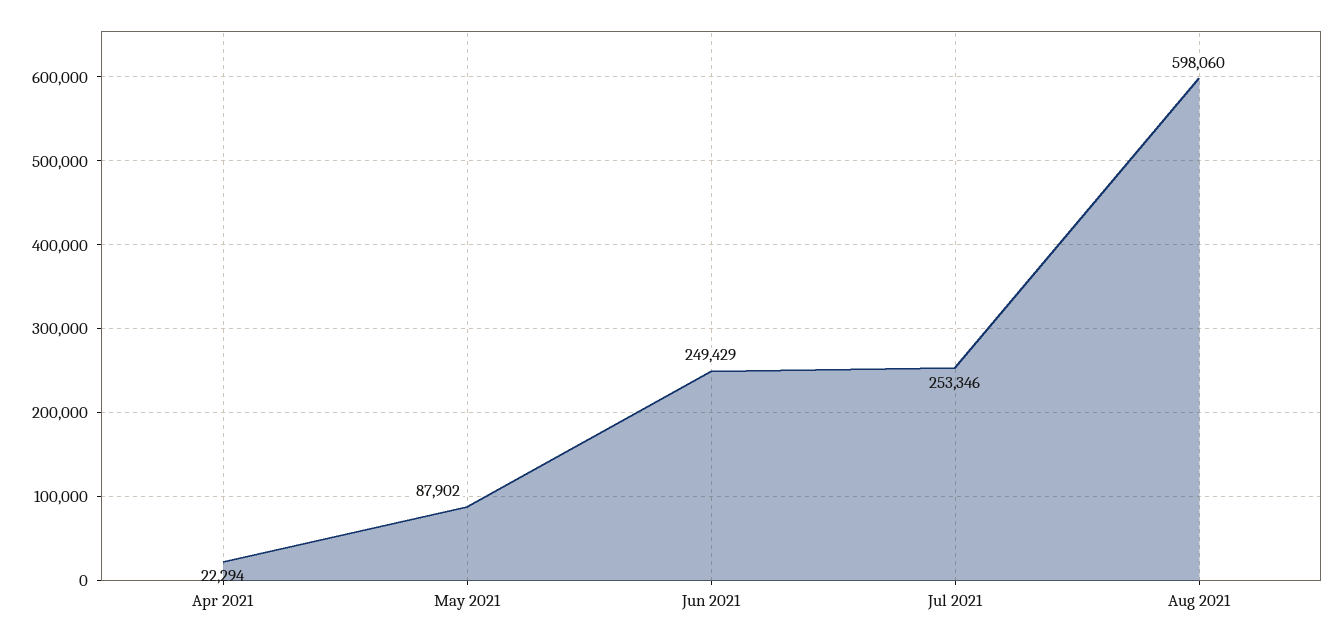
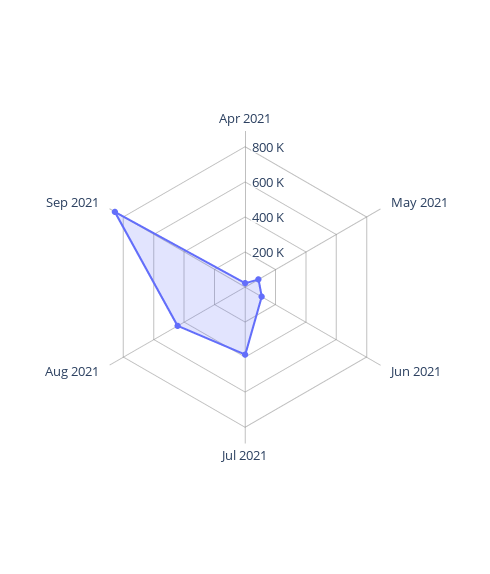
Jun 2021: 249429 -> 100000
Jul 2021: 253346 -> 400000
Aug 2021: 598060 -> 450000
Sep 2021: none -> 850000

